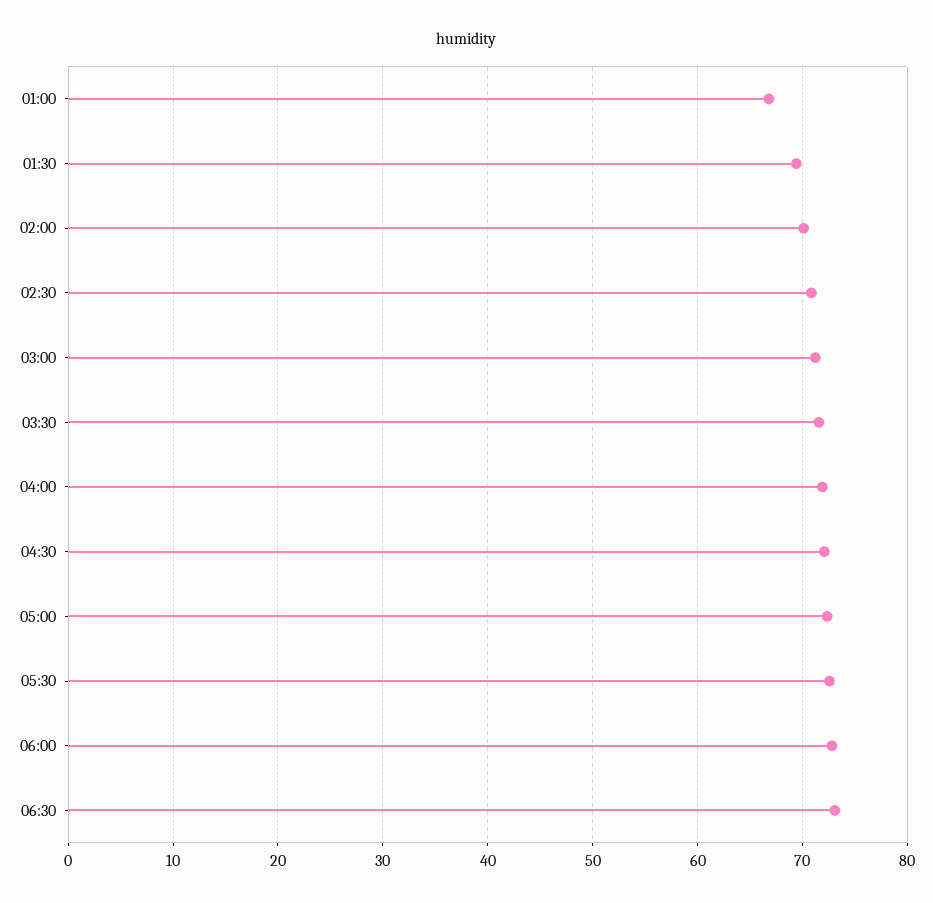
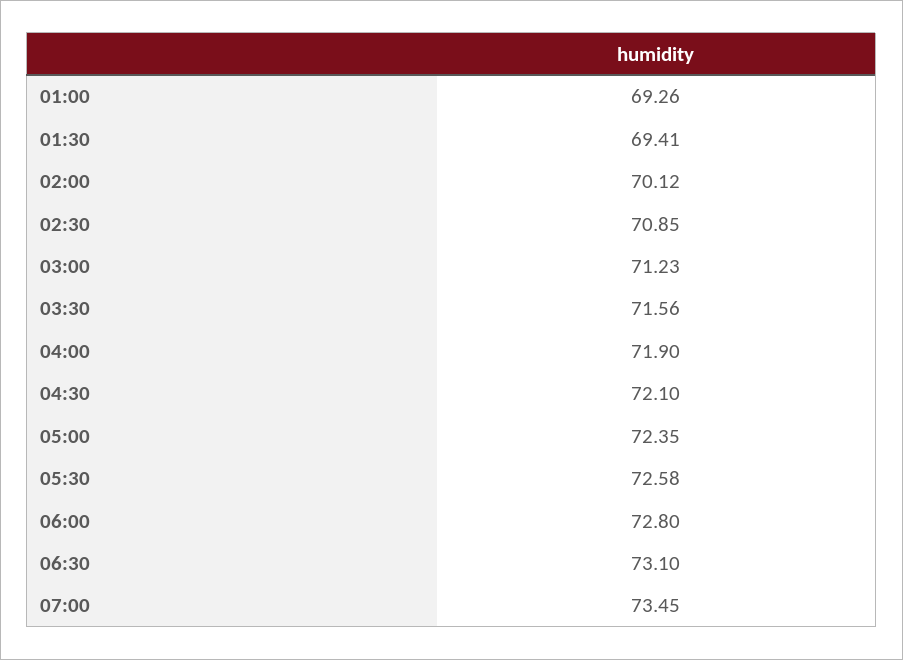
01:00: 67 -> 69.26
07:00: none -> 73.45

